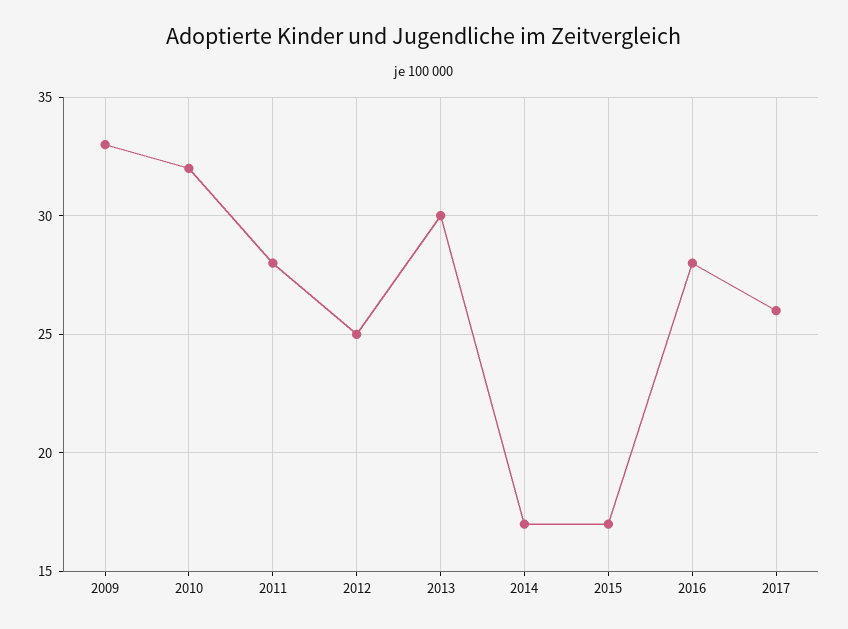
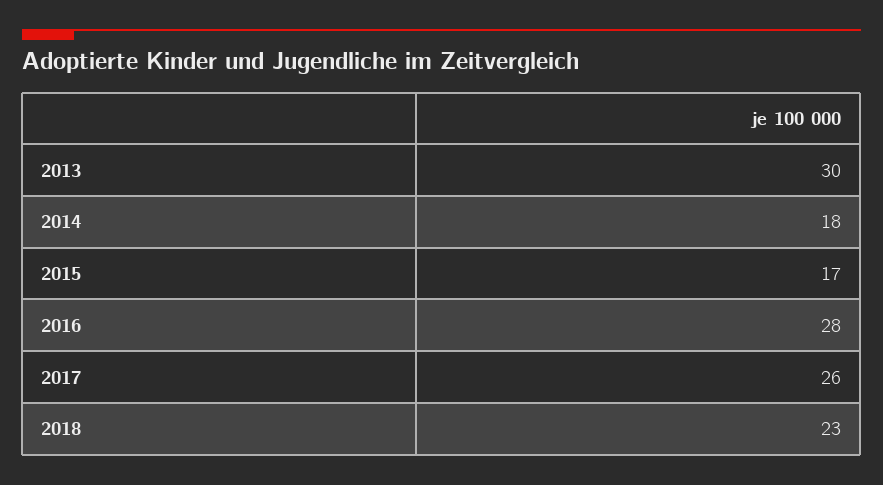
2009: 33 -> none
2010: 32 -> none
2011: 28 -> none
2012: 25 -> none
2014: 17 -> 18
2018: none -> 23

